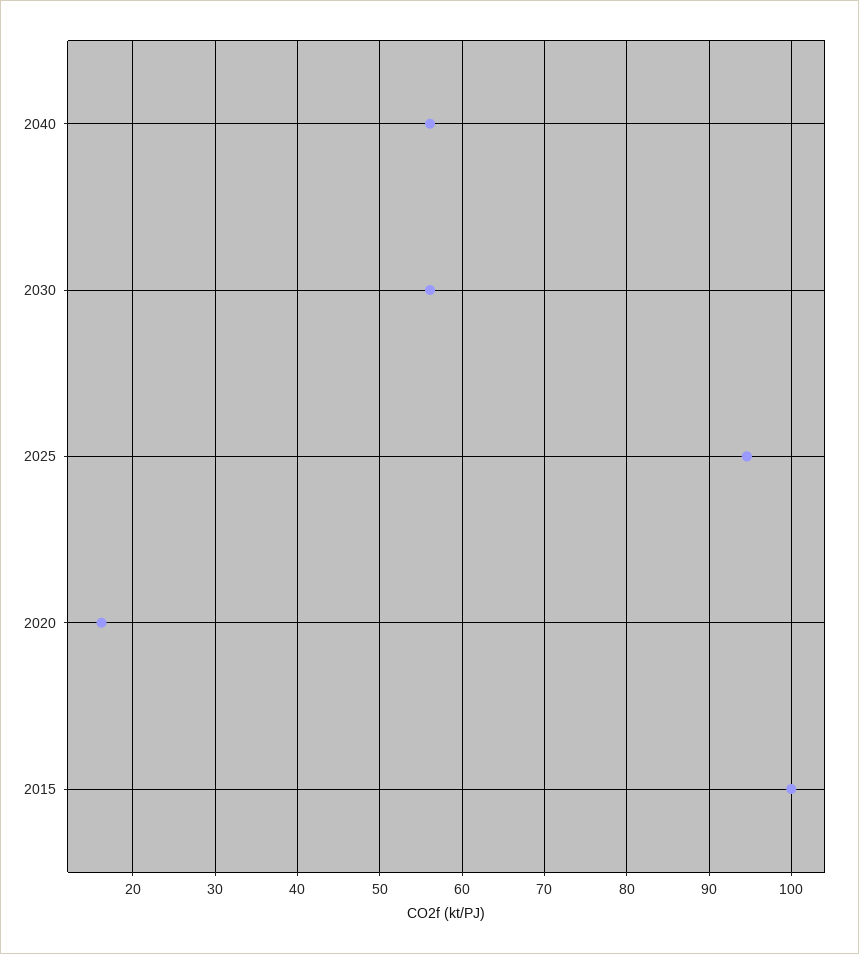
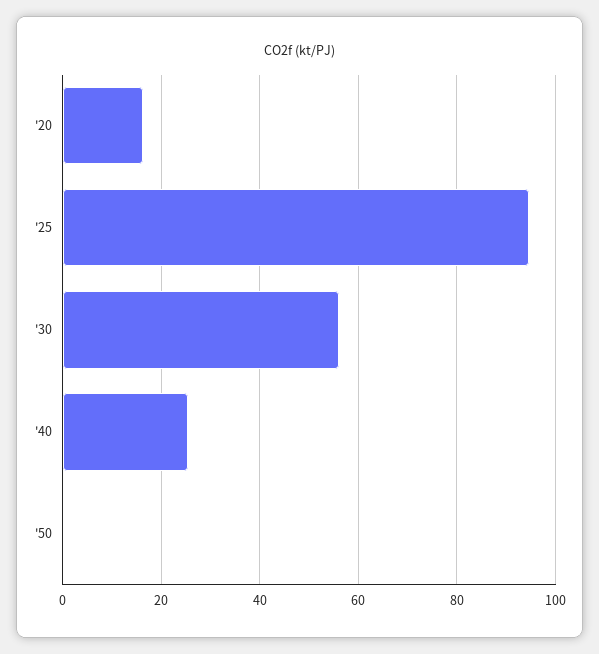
2040: 56 -> 26
2015: 100 -> none
'50: none -> 0

